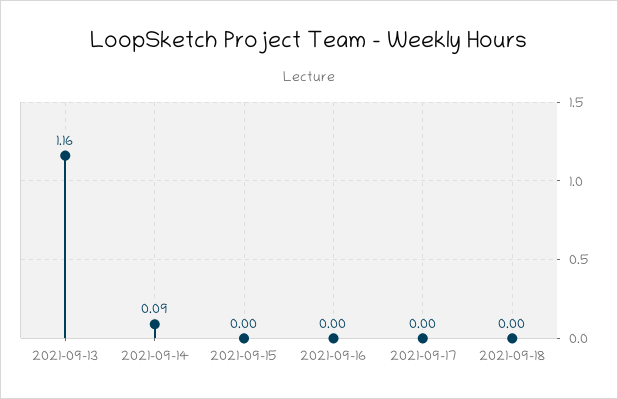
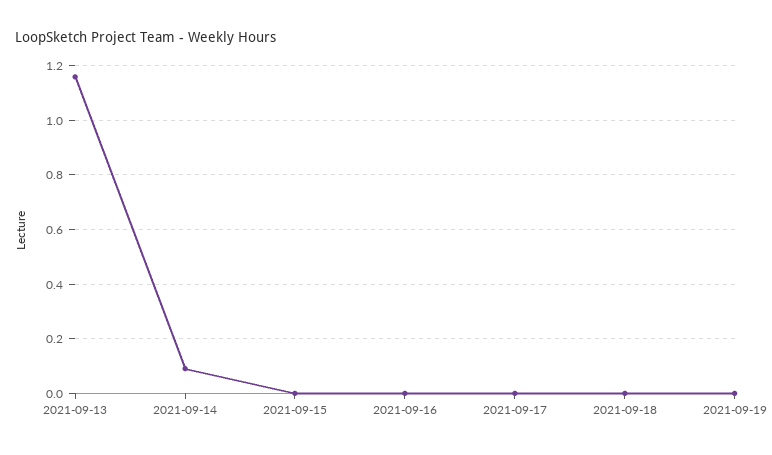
2021-09-19: none -> 0

